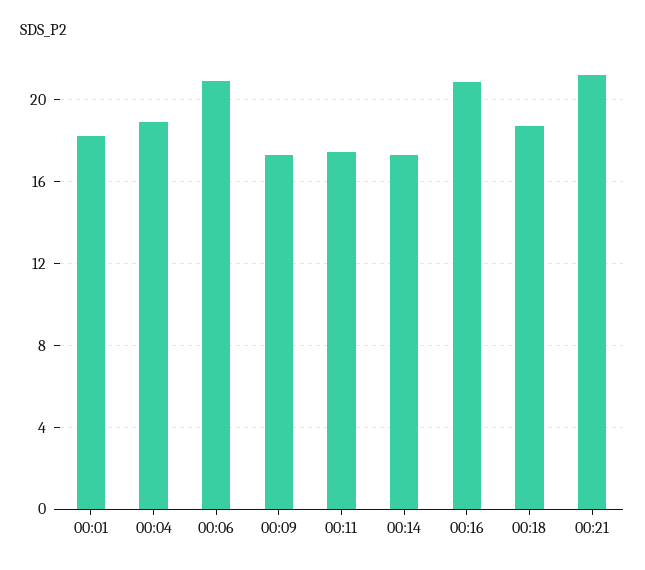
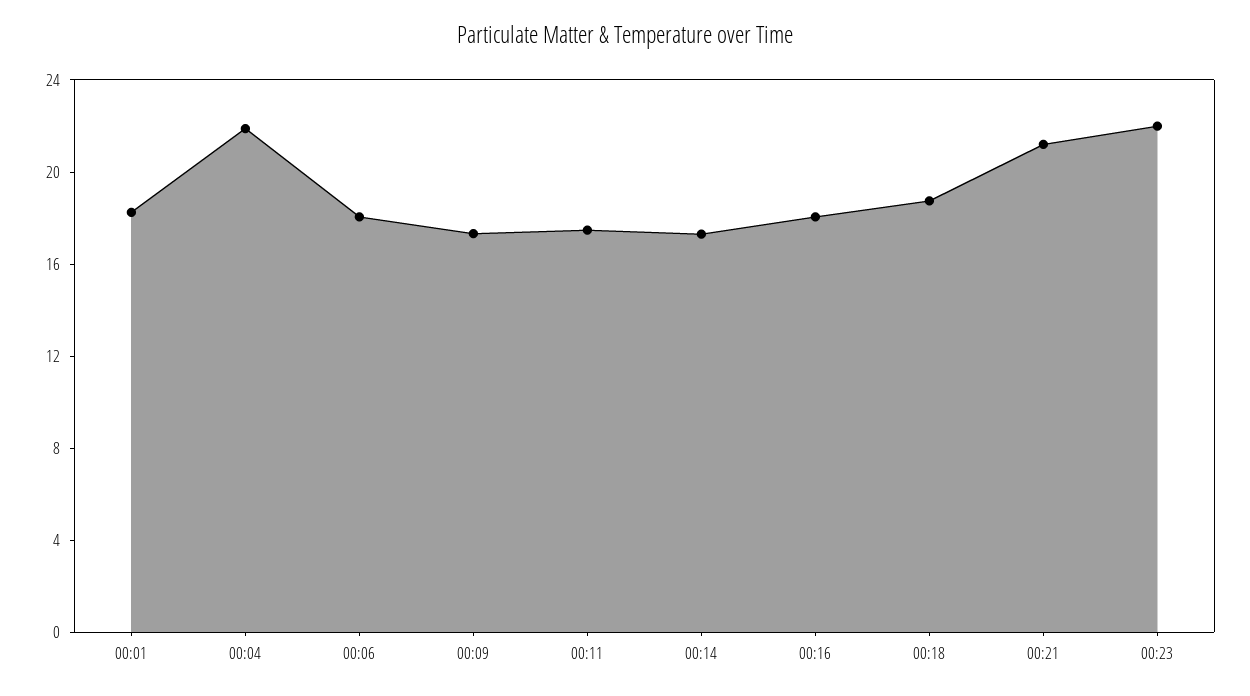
00:04: 19 -> 22
00:06: 21 -> 18
00:16: 21 -> 18
00:23: none -> 22

